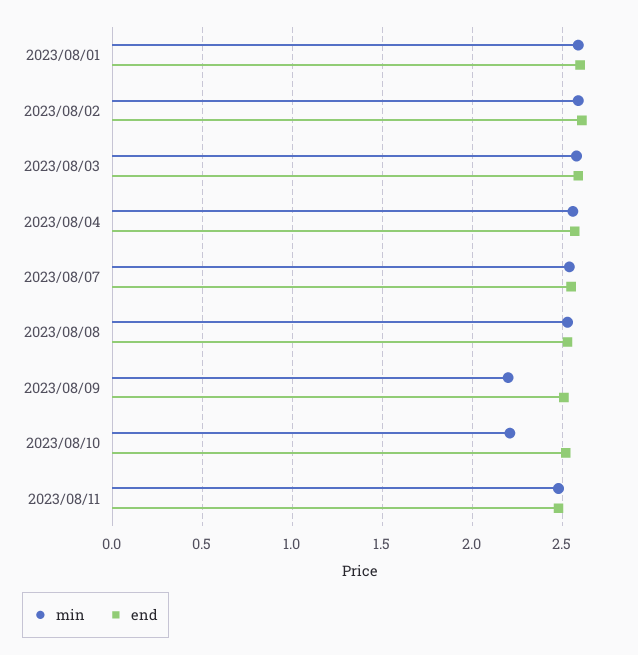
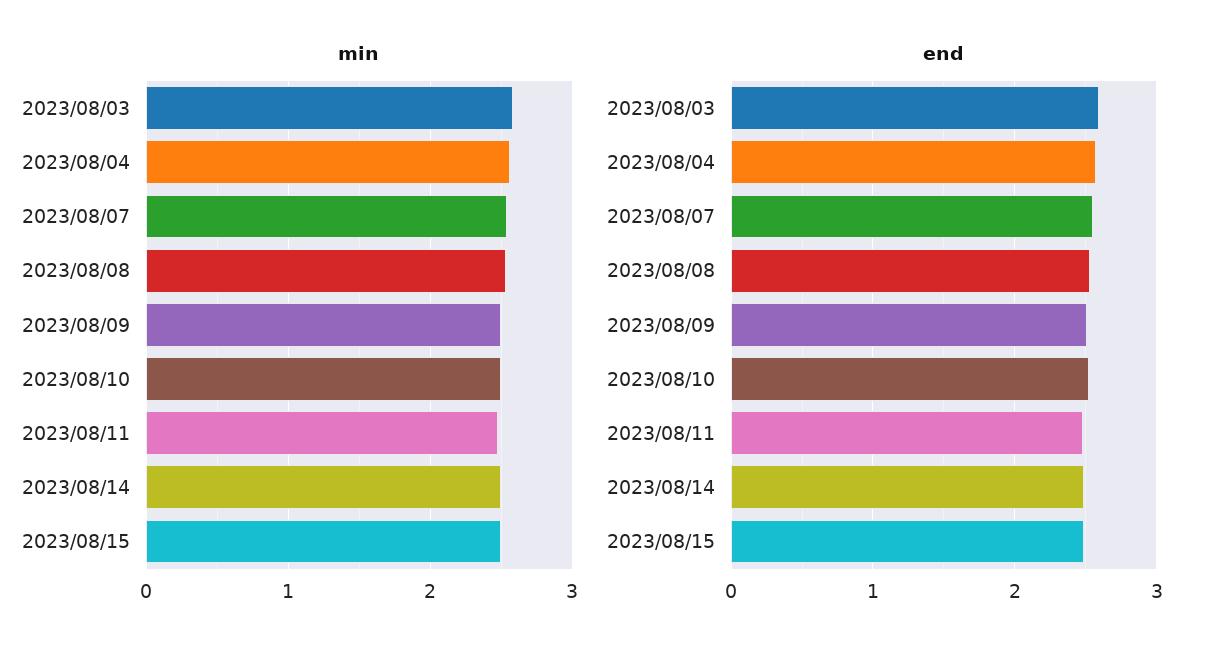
min, 2023/08/01: 2.6 -> none
end, 2023/08/01: 2.6 -> none
min, 2023/08/02: 2.6 -> none
end, 2023/08/02: 2.6 -> none
min, 2023/08/09: 2.2 -> 2.5
min, 2023/08/10: 2.2 -> 2.5
min, 2023/08/14: none -> 2.5
min, 2023/08/15: none -> 2.5
end, 2023/08/14: none -> 2.5
end, 2023/08/15: none -> 2.5

